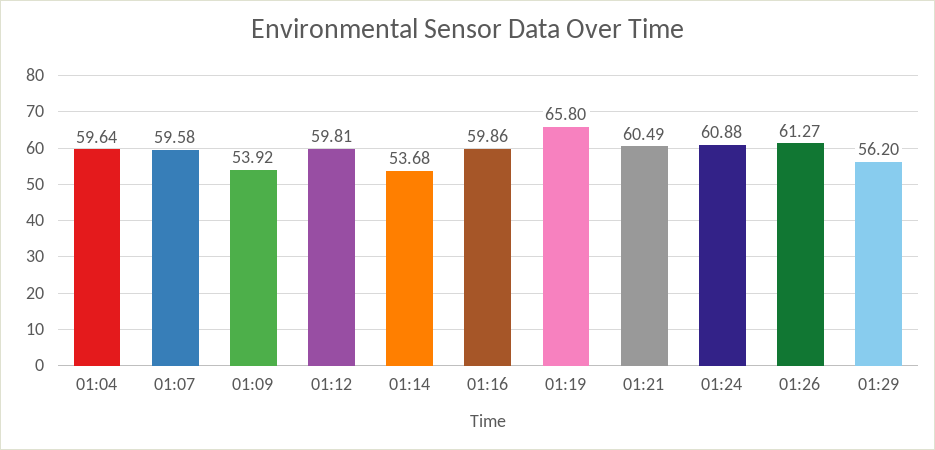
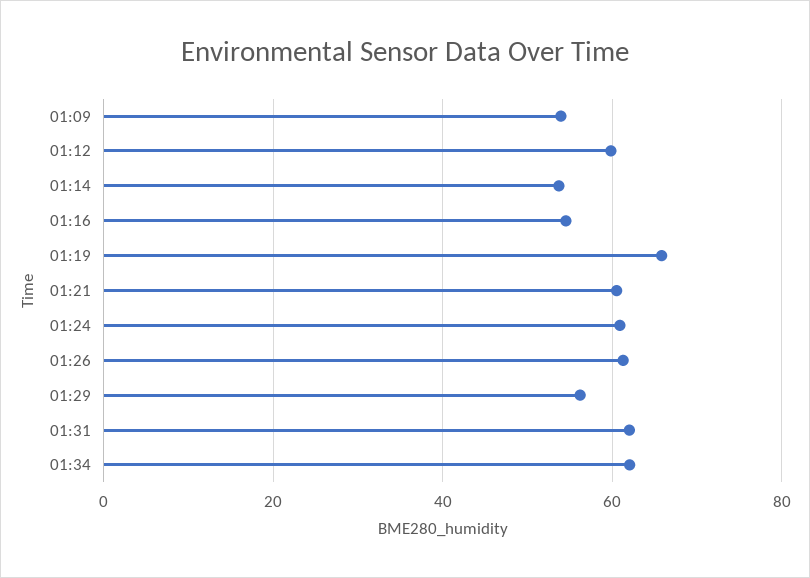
01:04: 59.64 -> none
01:07: 59.58 -> none
01:16: 59.86 -> 54
01:31: none -> 62
01:34: none -> 62

